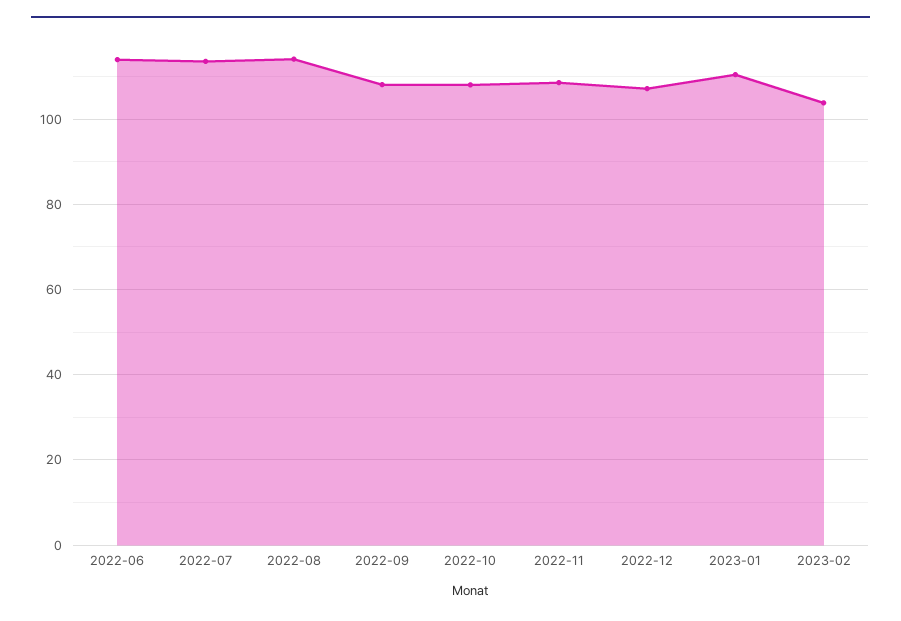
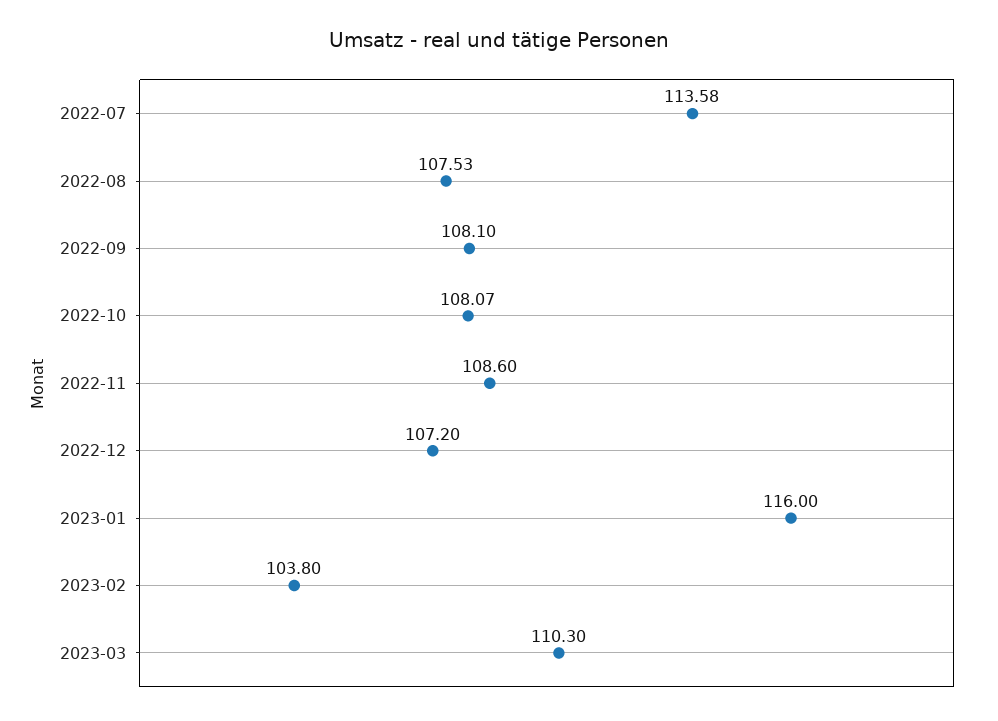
2022-06: 114 -> none
2022-08: 114 -> 107.53
2023-01: 110 -> 116
2023-03: none -> 110.3

